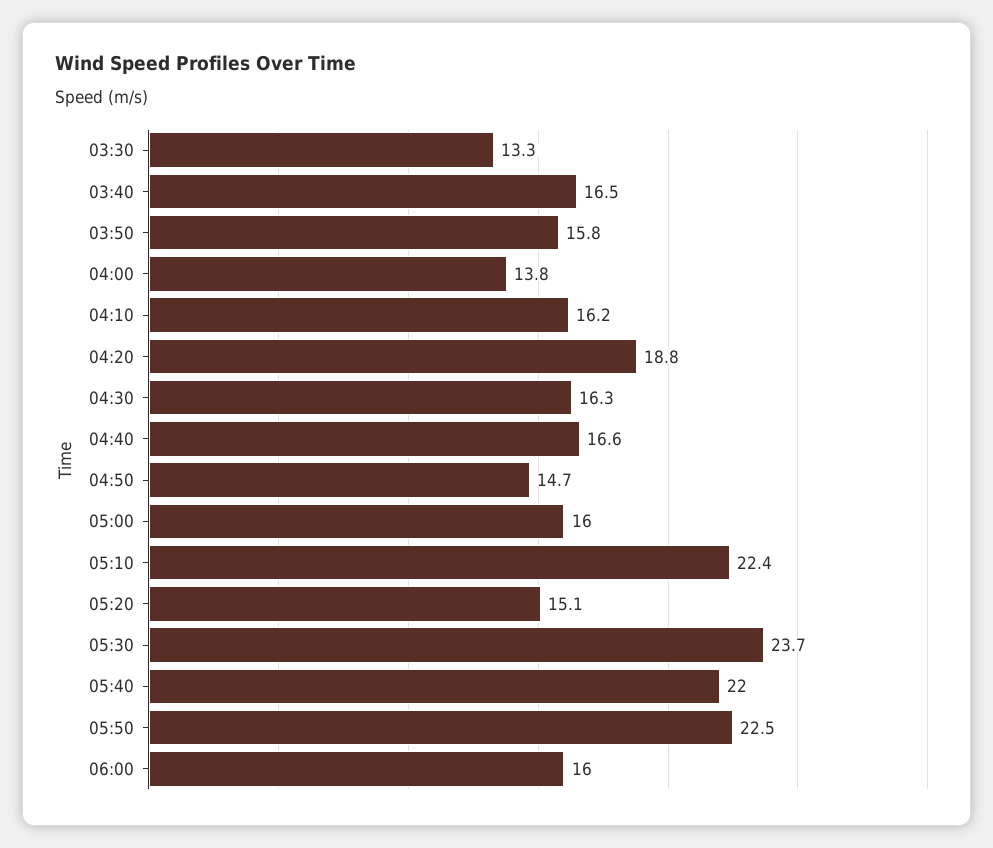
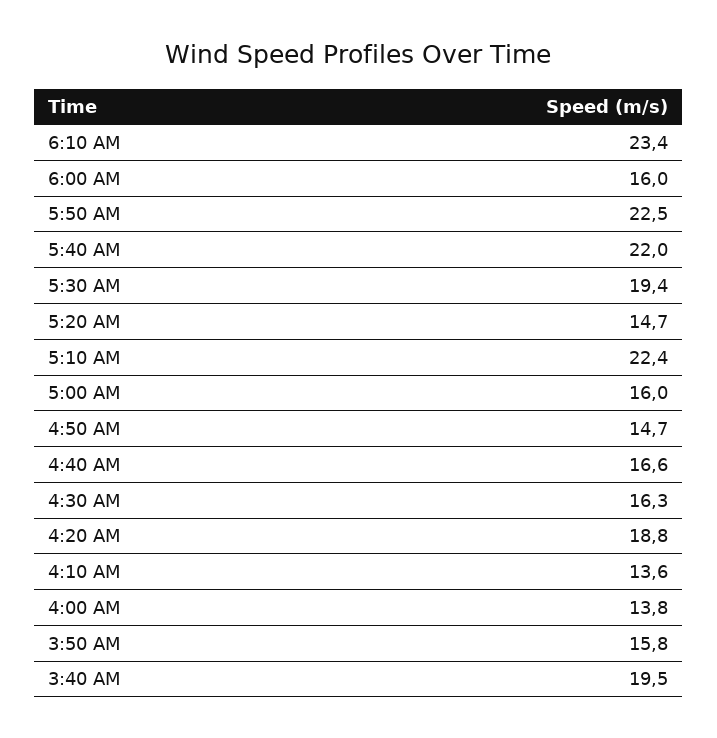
03:30: 13.3 -> none
03:40: 16.5 -> 19.5
04:10: 16.2 -> 13.6
05:20: 15.1 -> 14.7
05:30: 23.7 -> 19.4
6:10 AM: none -> 23.4

